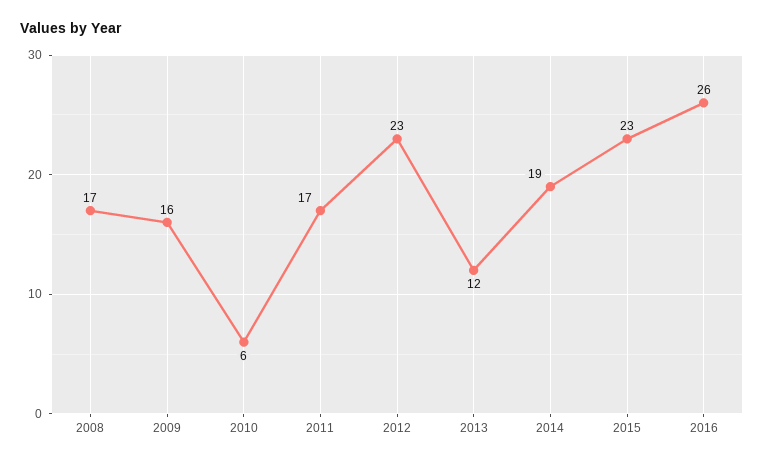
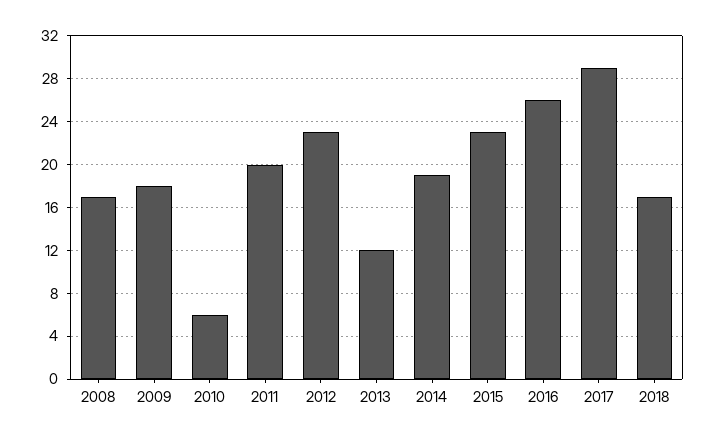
2009: 16 -> 18
2011: 17 -> 20
2017: none -> 29
2018: none -> 17

